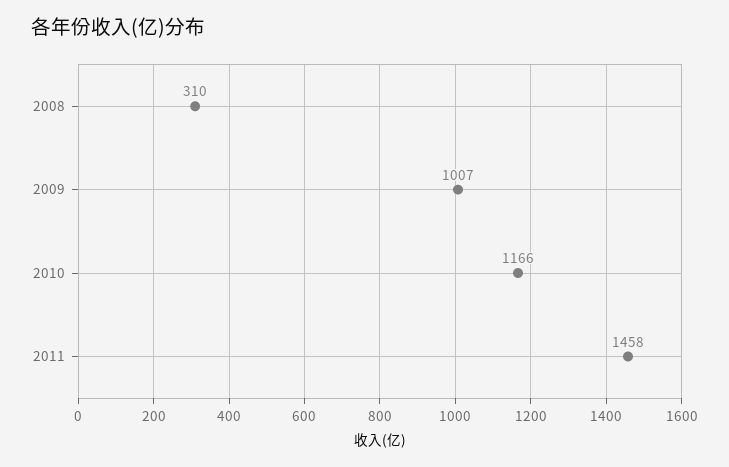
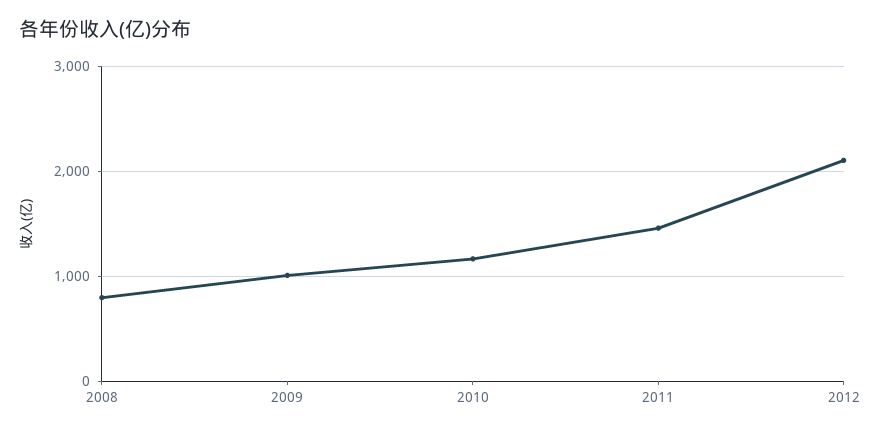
2008: 310 -> 800
2012: none -> 2100

